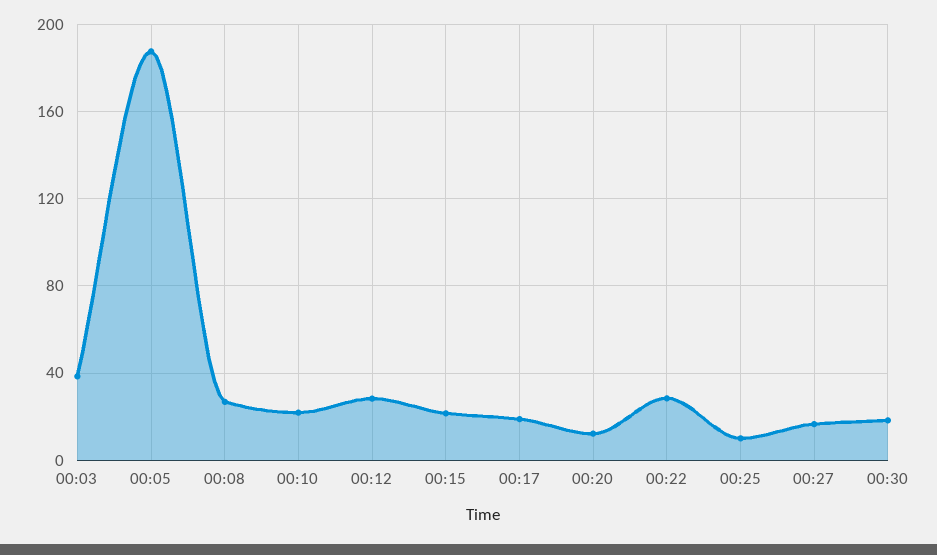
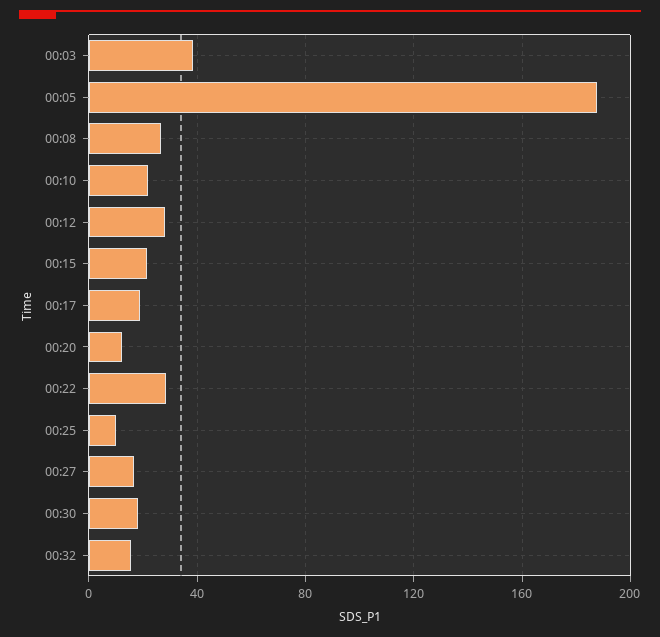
00:32: none -> 15

